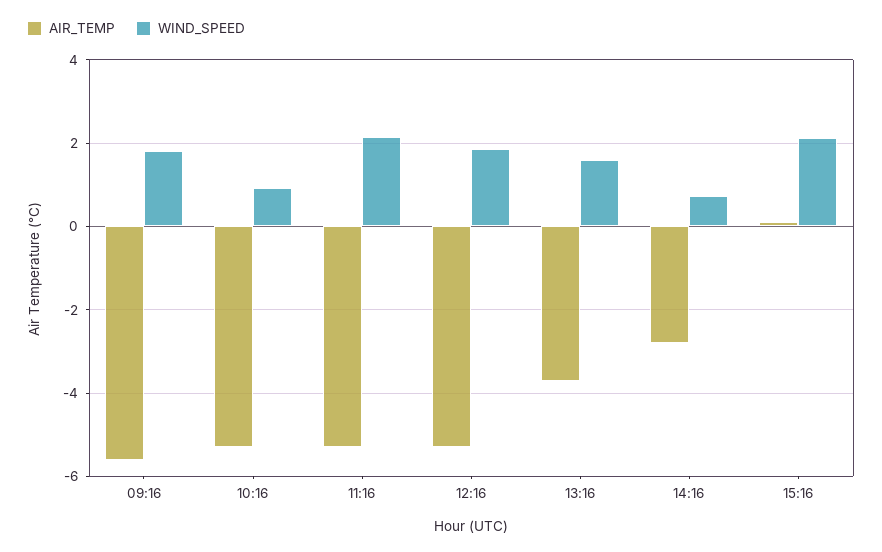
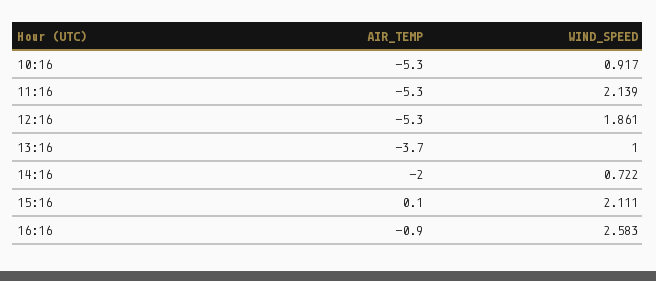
AIR_TEMP, 09:16: -5.6 -> none
WIND_SPEED, 09:16: 1.8 -> none
WIND_SPEED, 13:16: 1.6 -> 1
AIR_TEMP, 14:16: -2.8 -> -2
AIR_TEMP, 16:16: none -> -0.9
WIND_SPEED, 16:16: none -> 2.583

